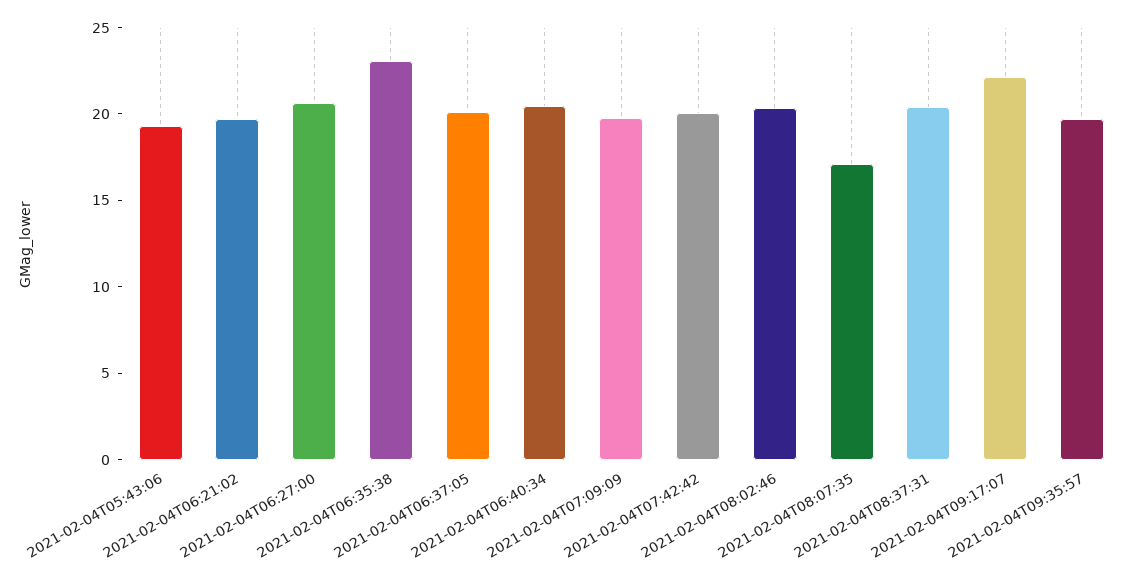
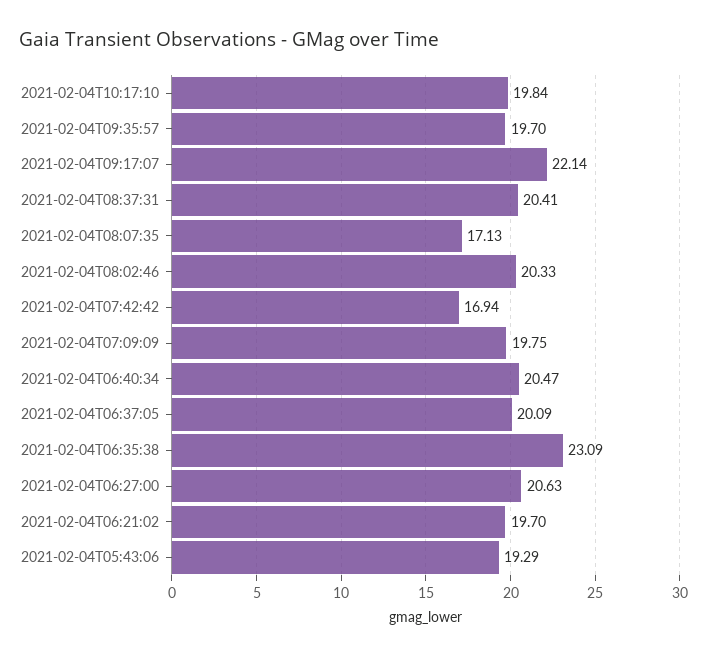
2021-02-04T07:42:42: 20 -> 16.94
2021-02-04T10:17:10: none -> 19.84

